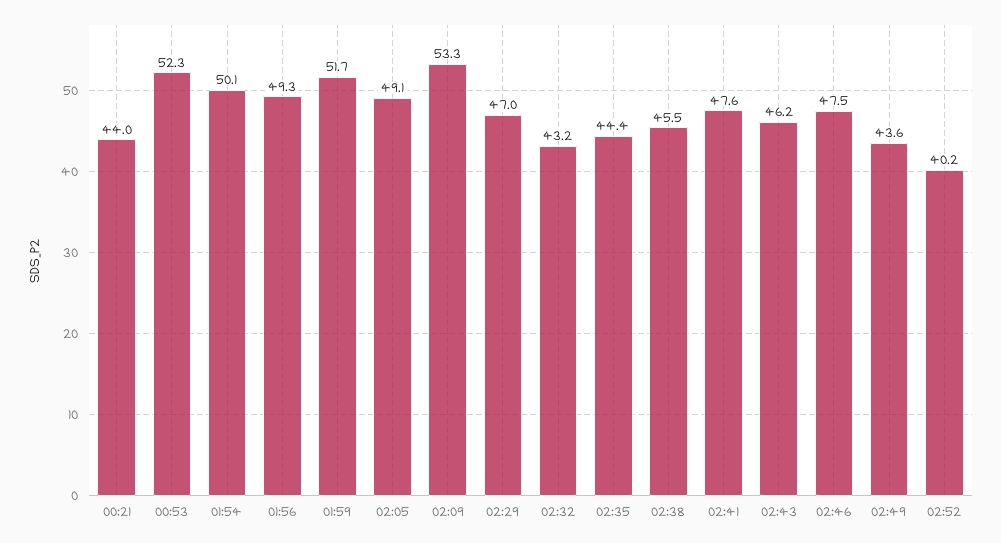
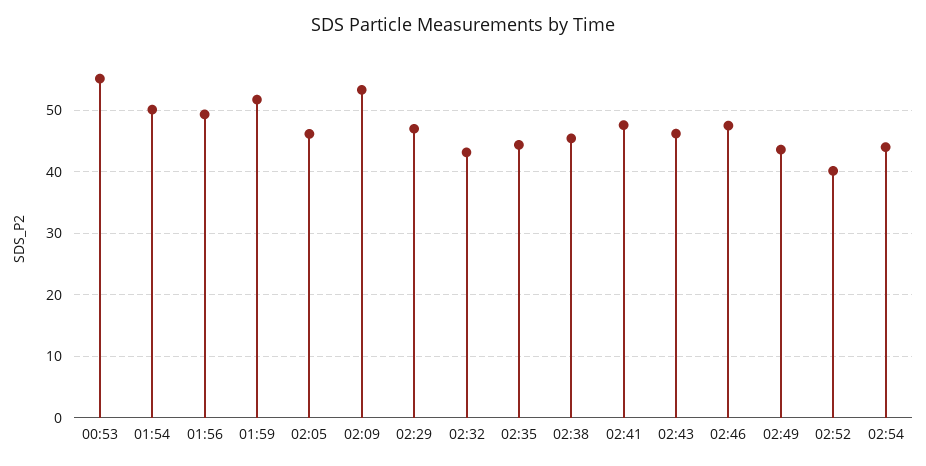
00:21: 44 -> none
00:53: 52.3 -> 55
02:05: 49.1 -> 46
02:54: none -> 44

